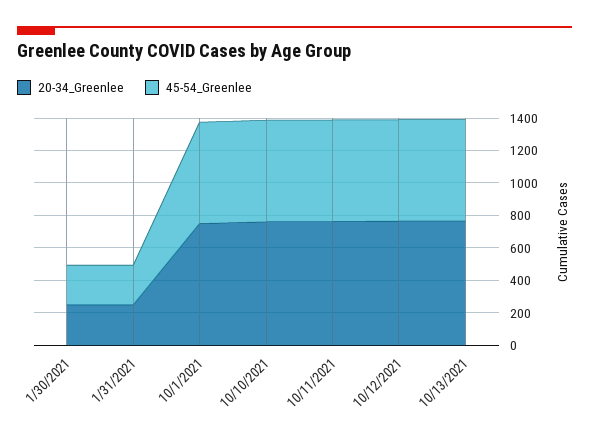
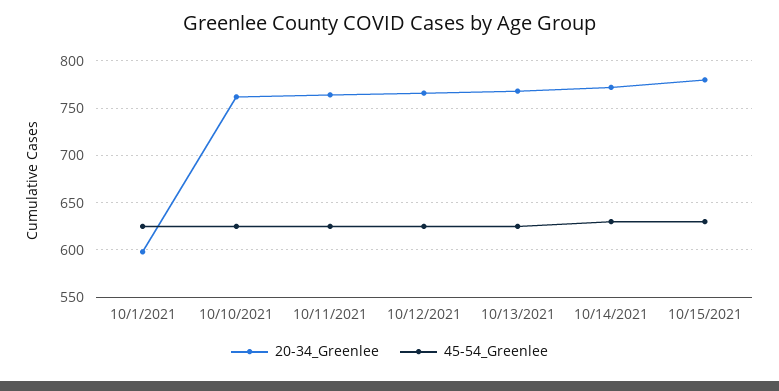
20-34_Greenlee, 1/30/2021: 250 -> none
45-54_Greenlee, 1/30/2021: 250 -> none
20-34_Greenlee, 1/31/2021: 250 -> none
45-54_Greenlee, 1/31/2021: 250 -> none
20-34_Greenlee, 10/1/2021: 750 -> 600
20-34_Greenlee, 10/14/2021: none -> 770
45-54_Greenlee, 10/14/2021: none -> 630
20-34_Greenlee, 10/15/2021: none -> 780
45-54_Greenlee, 10/15/2021: none -> 630

